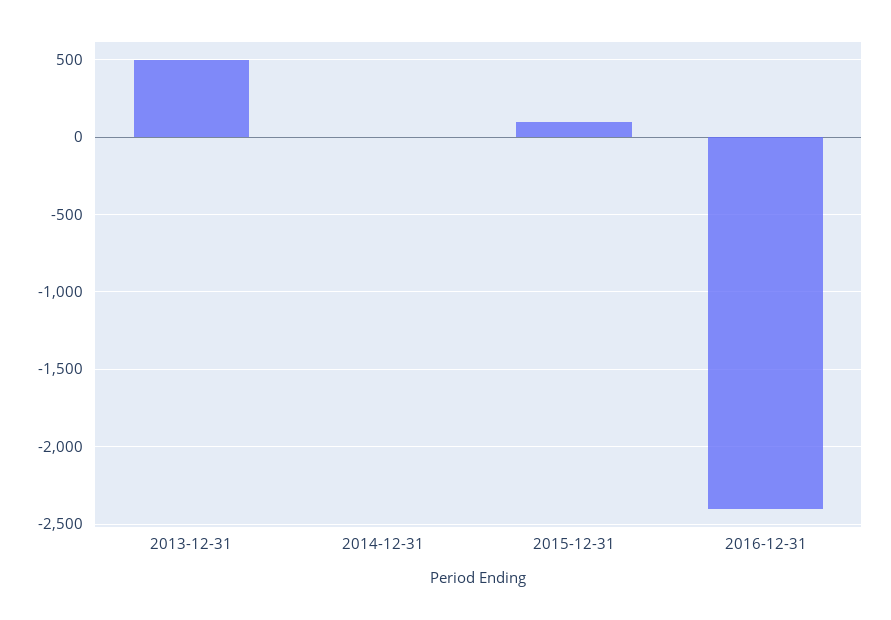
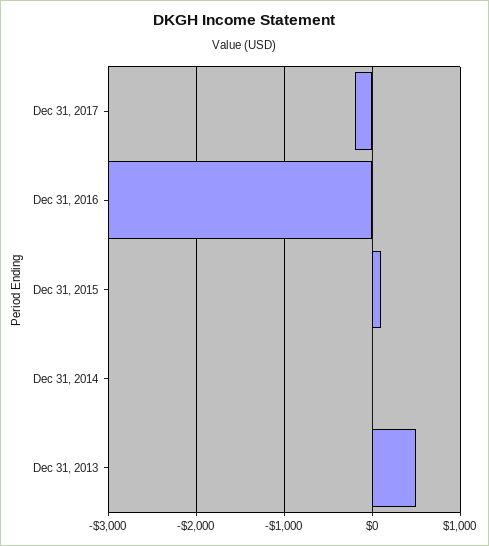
2016-12-31: -2400 -> -3000
Dec 31, 2017: none -> -200

